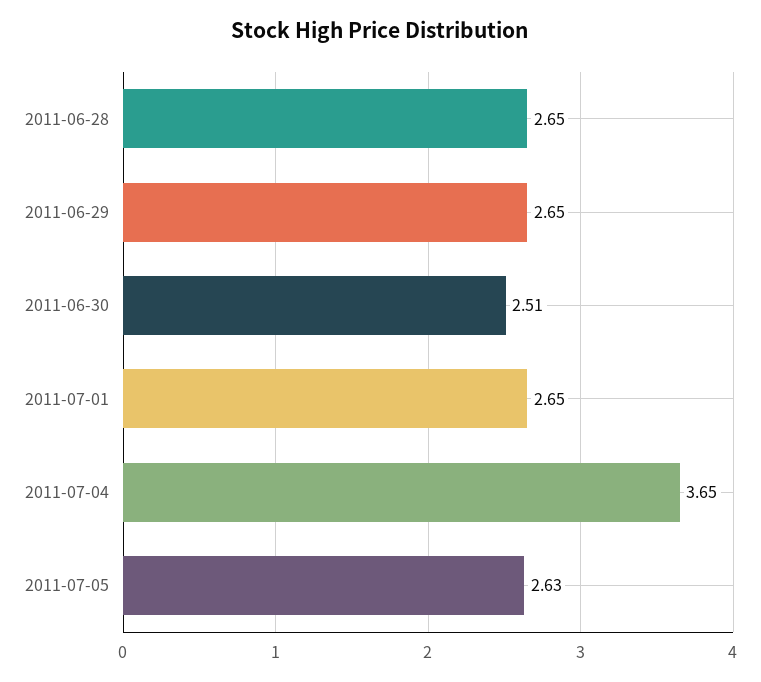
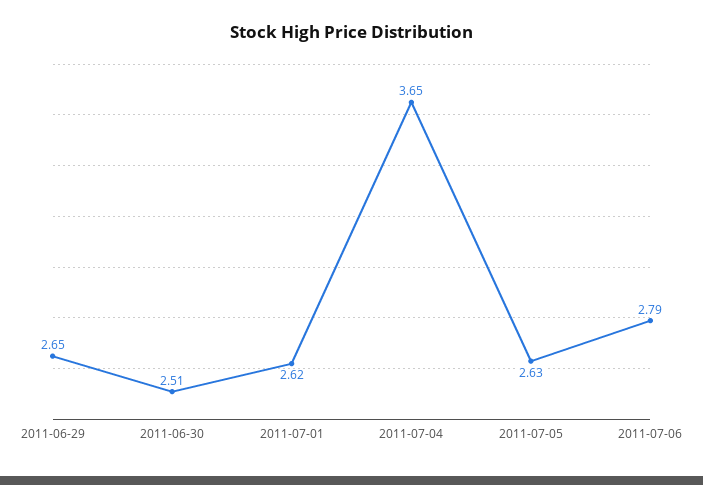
2011-06-28: 2.65 -> none
2011-07-01: 2.65 -> 2.62
2011-07-06: none -> 2.79

